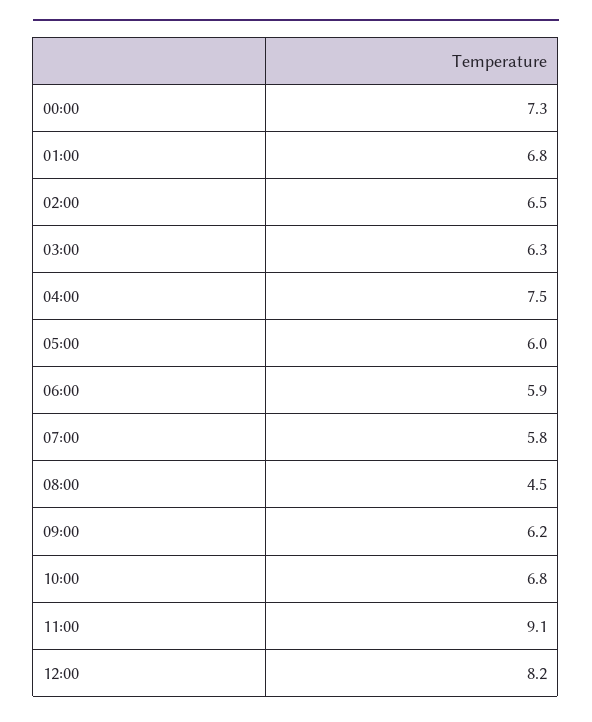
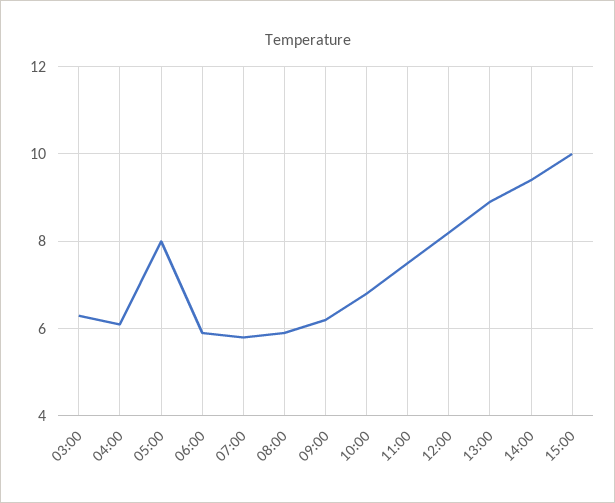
00:00: 7.3 -> none
01:00: 6.8 -> none
02:00: 6.5 -> none
04:00: 7.5 -> 6
05:00: 6 -> 8
08:00: 4.5 -> 6
11:00: 9.1 -> 7.5
13:00: none -> 9
14:00: none -> 9.5
15:00: none -> 10

